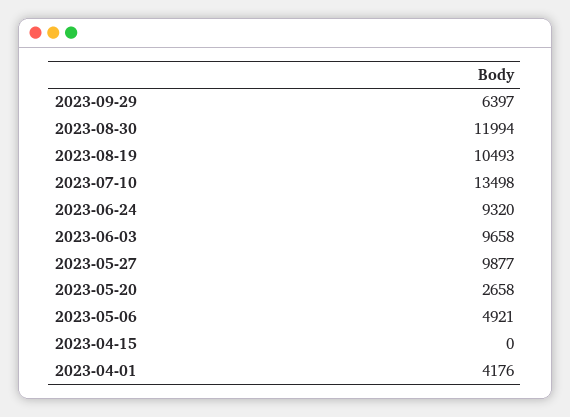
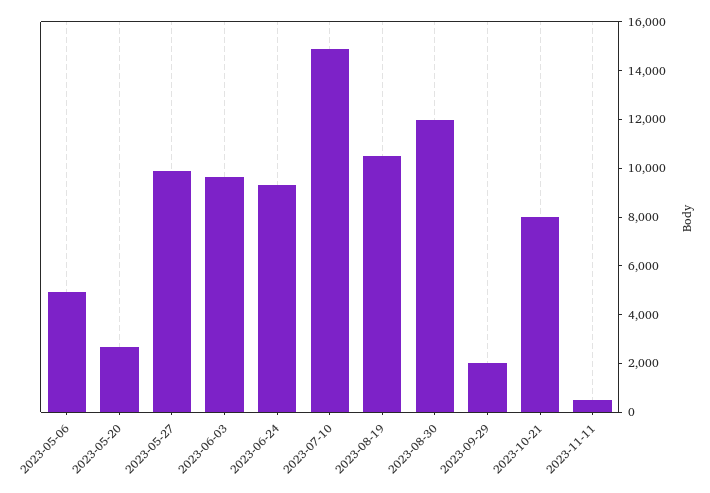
2023-09-29: 6397 -> 2000
2023-07-10: 13498 -> 15000
2023-04-15: 0 -> none
2023-04-01: 4176 -> none
2023-10-21: none -> 8000
2023-11-11: none -> 500

